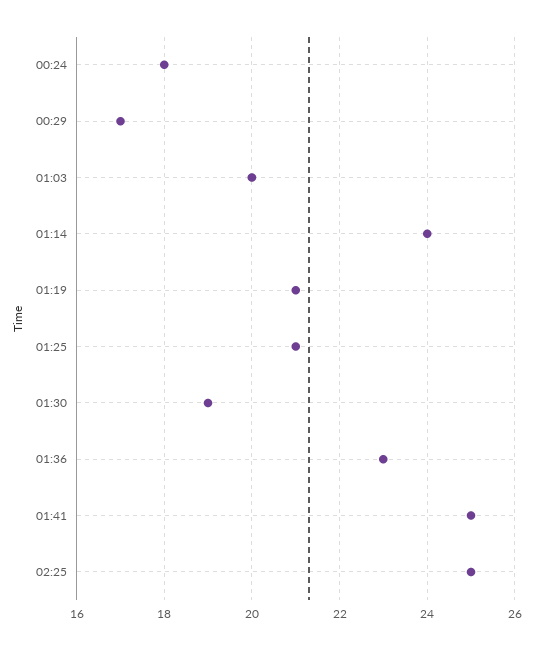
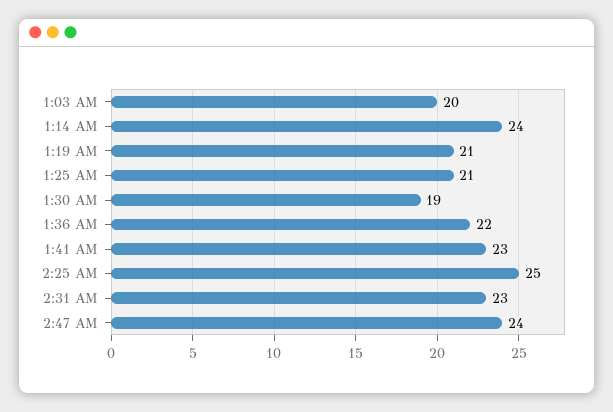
00:24: 18 -> none
00:29: 17 -> none
01:36: 23 -> 22
01:41: 25 -> 23
2:31 AM: none -> 23
2:47 AM: none -> 24

